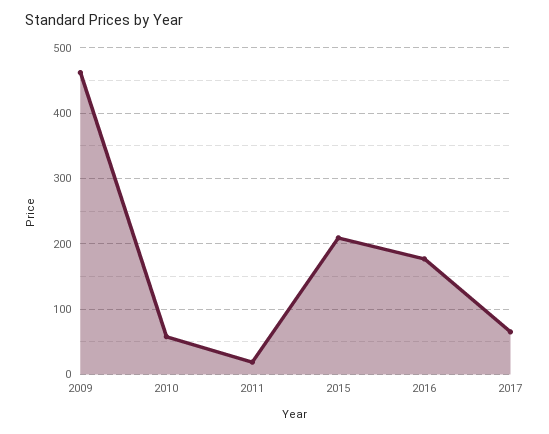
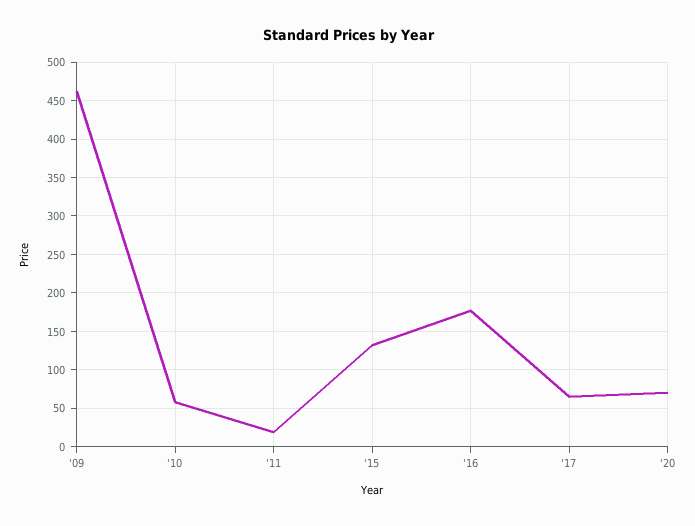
2015: 210 -> 130
'20: none -> 70

